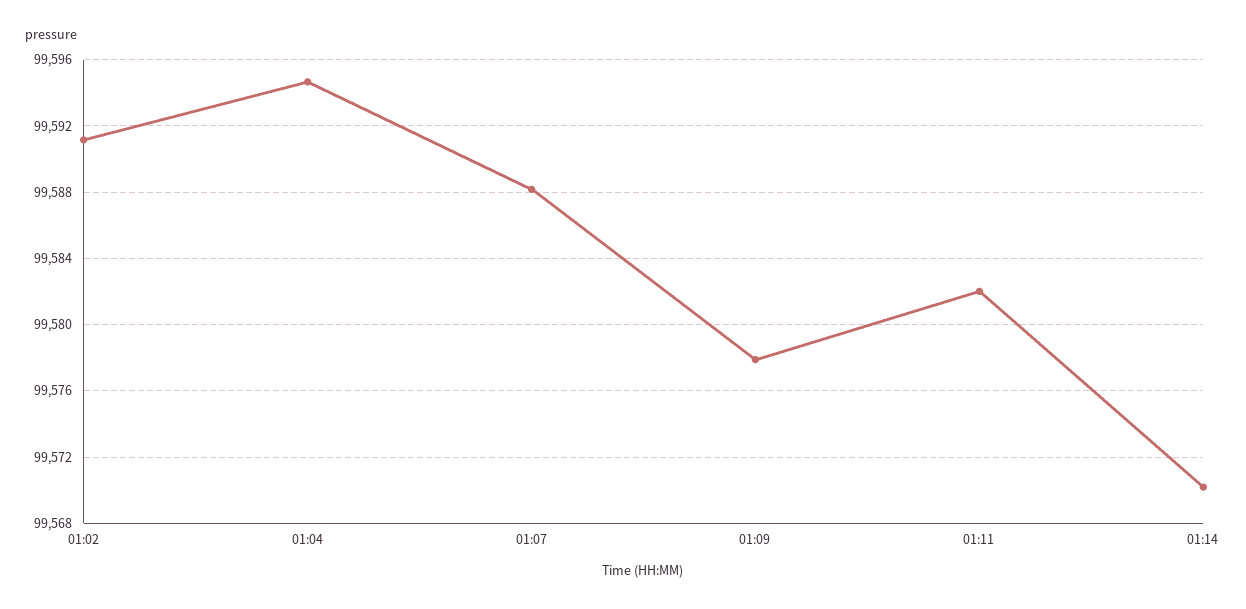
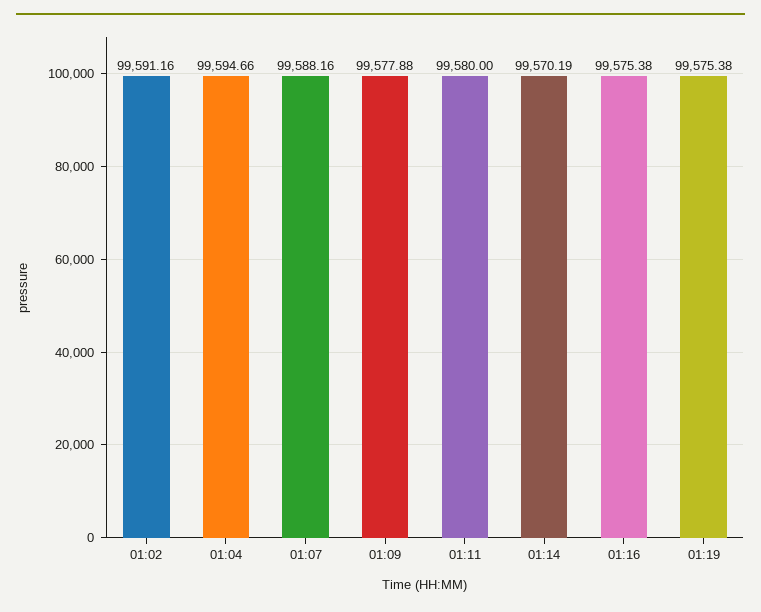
01:11: 99582 -> 99580
01:16: none -> 99575.38
01:19: none -> 99575.38

